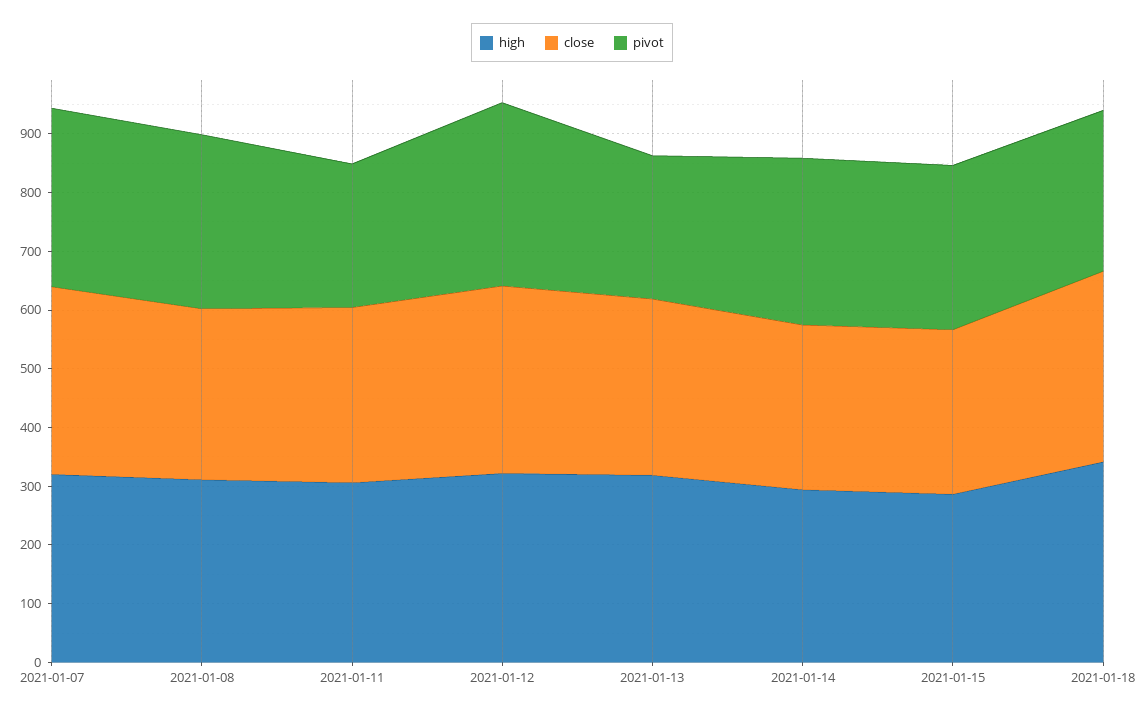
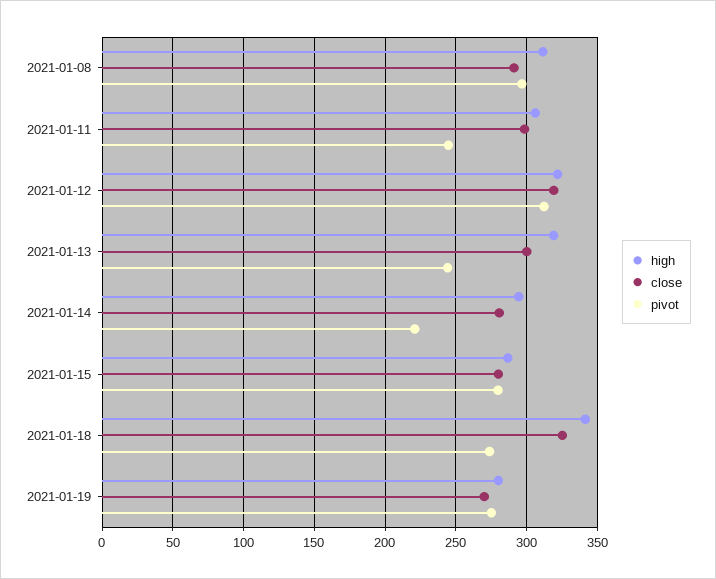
high, 2021-01-07: 320 -> none
close, 2021-01-07: 320 -> none
pivot, 2021-01-07: 300 -> none
pivot, 2021-01-14: 280 -> 220
high, 2021-01-19: none -> 280
close, 2021-01-19: none -> 270
pivot, 2021-01-19: none -> 275

